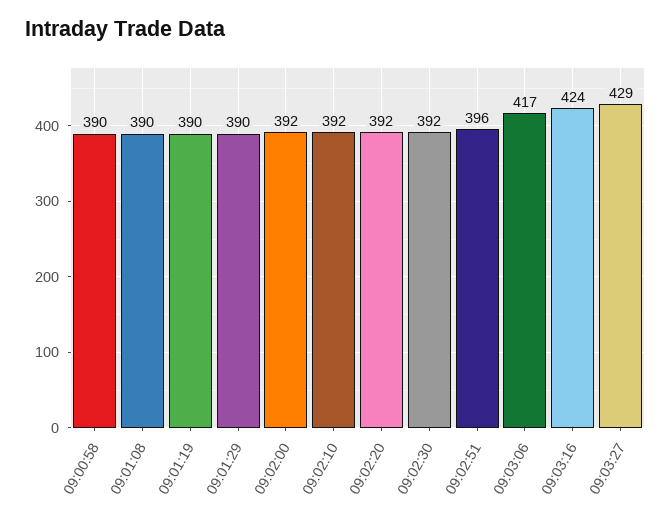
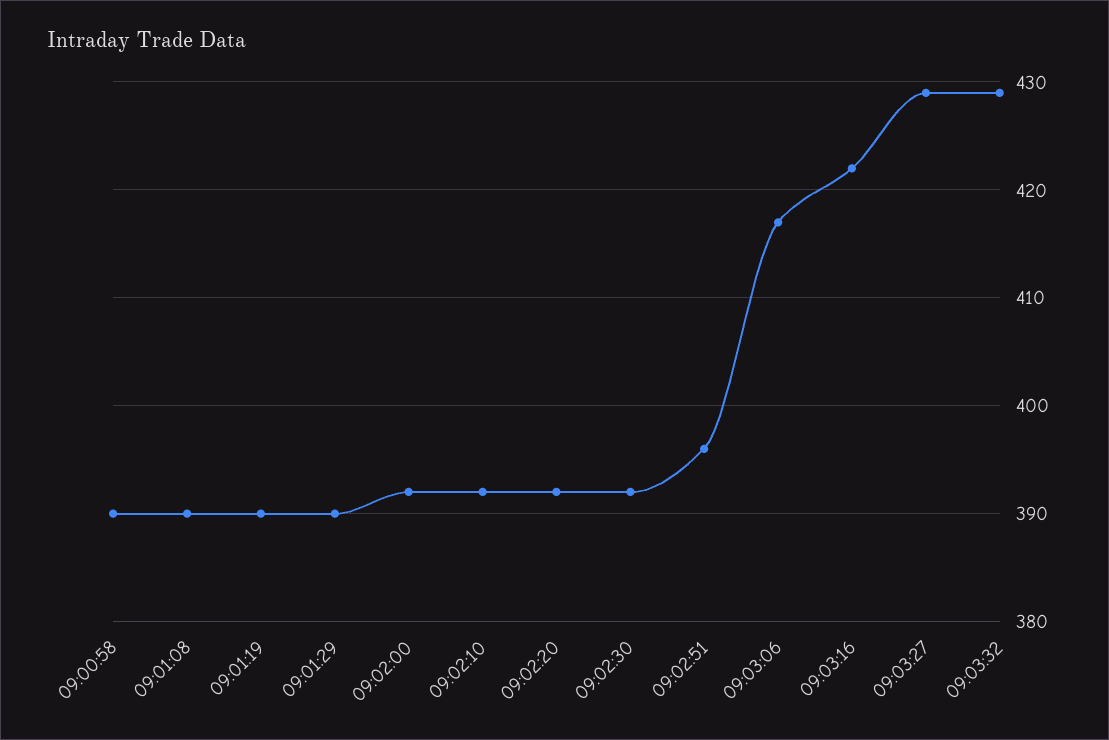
09:03:16: 424 -> 422
09:03:32: none -> 429

